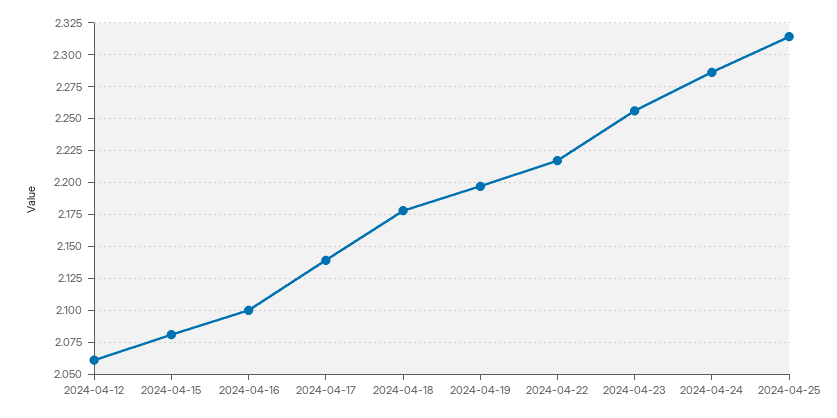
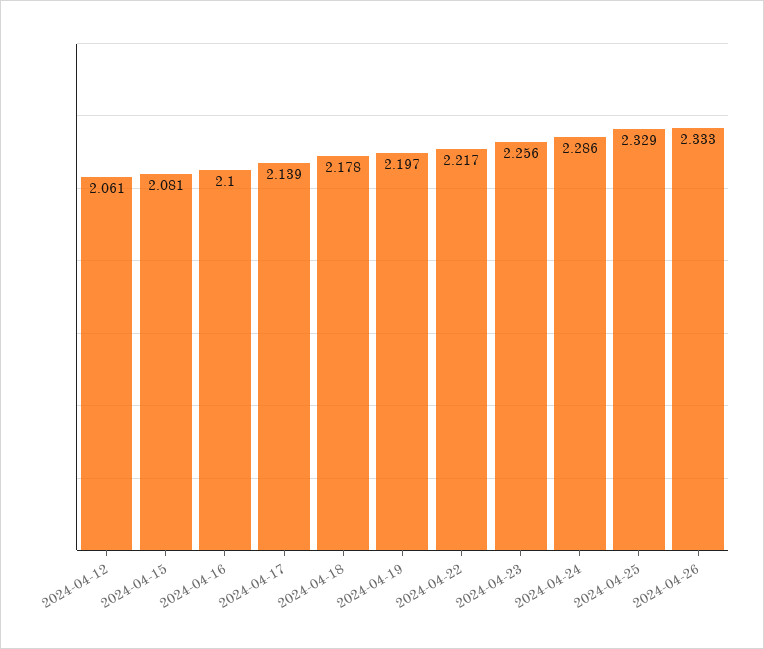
2024-04-25: 2.315 -> 2.329
2024-04-26: none -> 2.333

